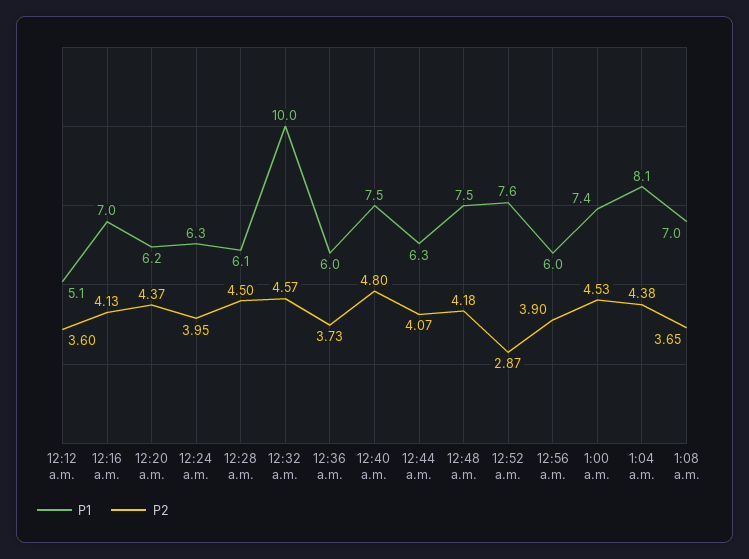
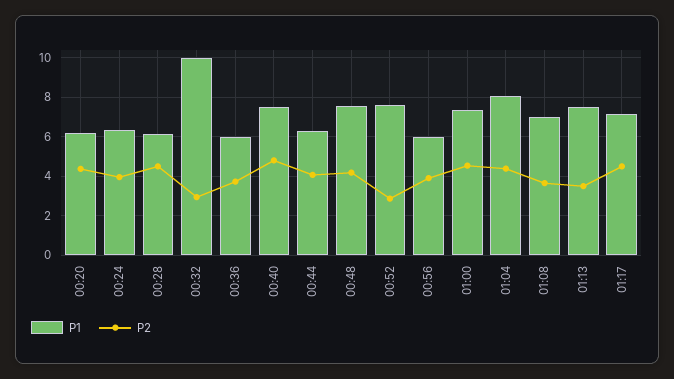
P1, 12:12 a.m.: 5.1 -> none
P2, 12:12 a.m.: 3.6 -> none
P1, 12:16 a.m.: 7 -> none
P2, 12:16 a.m.: 4.13 -> none
P2, 12:32 a.m.: 4.57 -> 3
P1, 01:13: none -> 7.5
P2, 01:13: none -> 3.5
P1, 01:17: none -> 7
P2, 01:17: none -> 4.5

